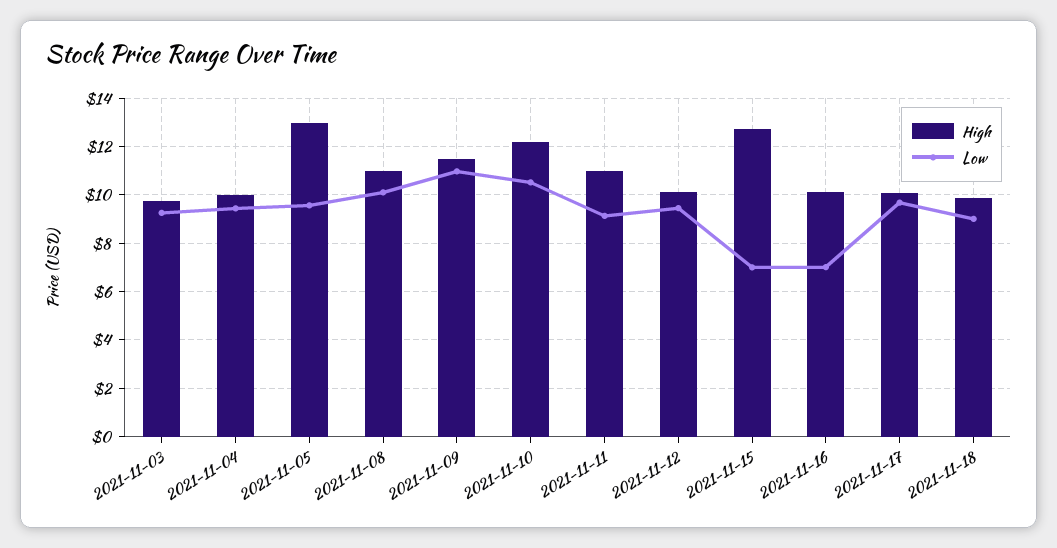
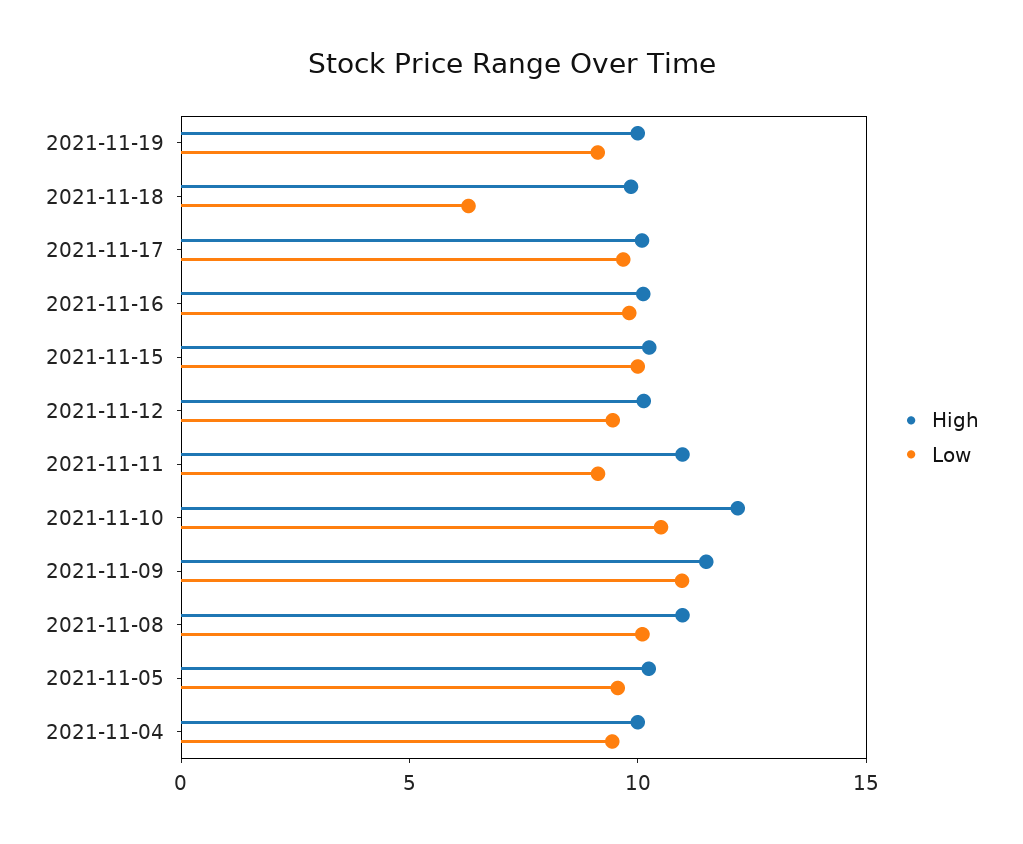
High, 2021-11-03: 9.75 -> none
Low, 2021-11-03: 9.25 -> none
High, 2021-11-05: 13 -> 10
High, 2021-11-15: 12.75 -> 10
Low, 2021-11-15: 7 -> 10
Low, 2021-11-16: 7 -> 10
Low, 2021-11-18: 9 -> 6
High, 2021-11-19: none -> 10
Low, 2021-11-19: none -> 9

